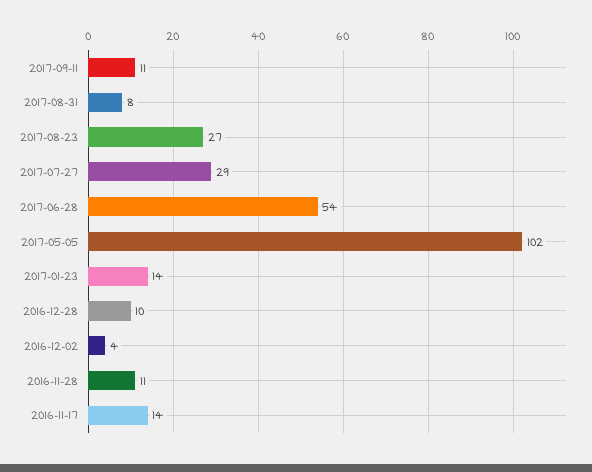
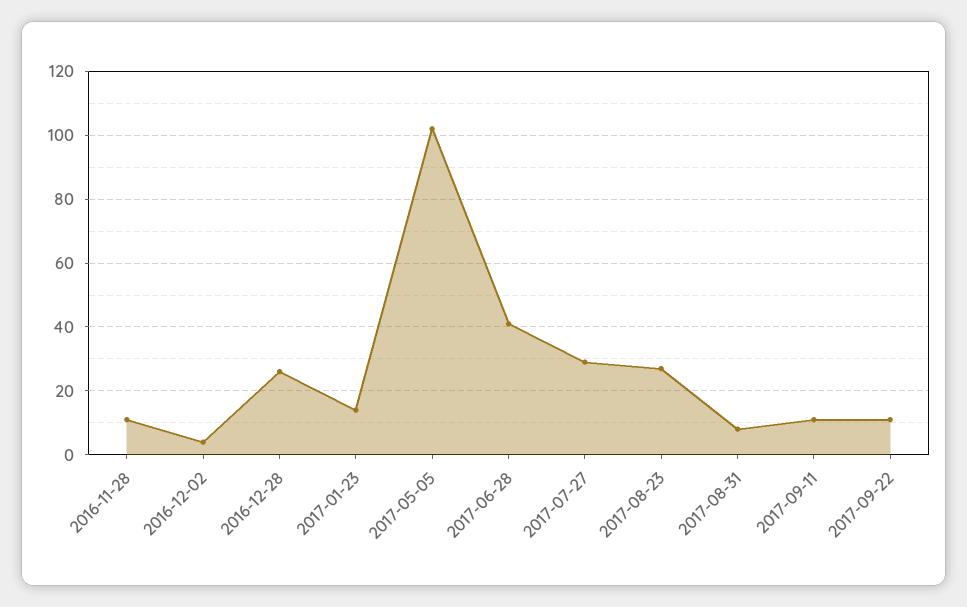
2017-06-28: 54 -> 40
2016-12-28: 10 -> 25
2016-11-17: 14 -> none
2017-09-22: none -> 10

